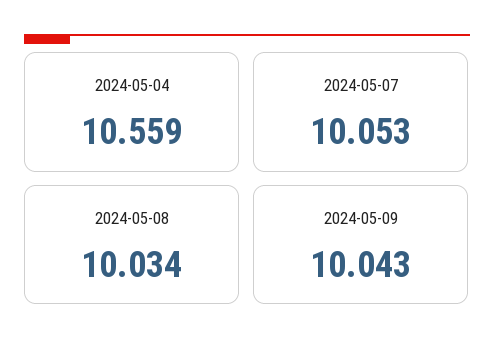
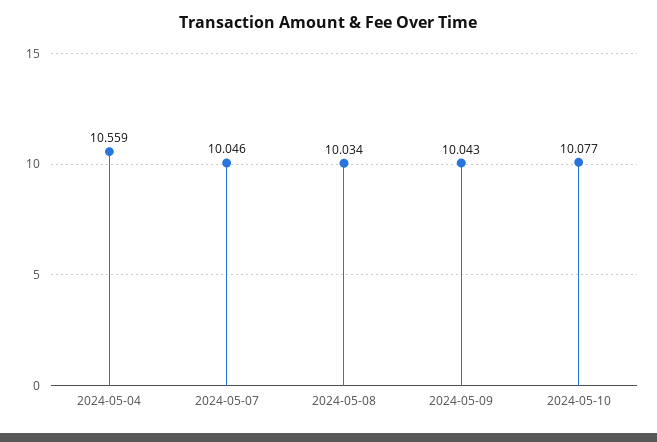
2024-05-07: 10.053 -> 10.046
2024-05-10: none -> 10.077

